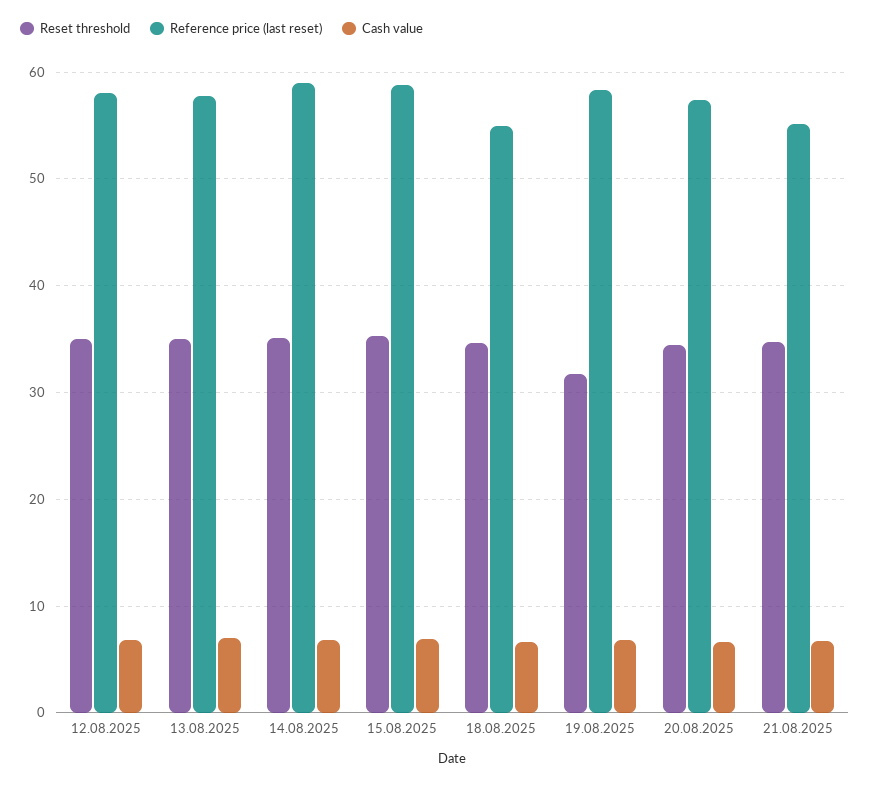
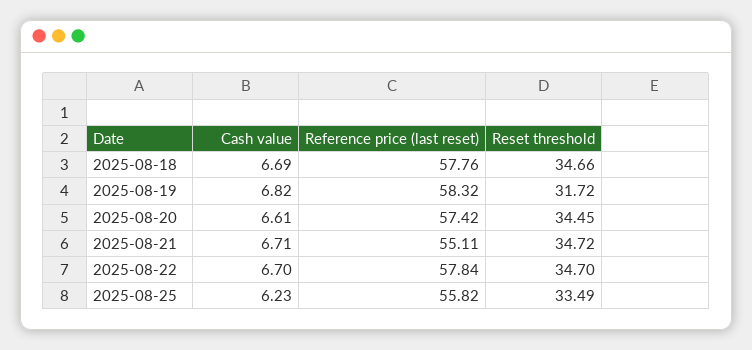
Reset threshold, 12.08.2025: 35 -> none
Reference price (last reset), 12.08.2025: 58 -> none
Cash value, 12.08.2025: 7 -> none
Reset threshold, 13.08.2025: 35 -> none
Reference price (last reset), 13.08.2025: 58 -> none
Cash value, 13.08.2025: 7 -> none
Reset threshold, 14.08.2025: 35 -> none
Reference price (last reset), 14.08.2025: 59 -> none
Cash value, 14.08.2025: 7 -> none
Reset threshold, 15.08.2025: 35 -> none
Reference price (last reset), 15.08.2025: 59 -> none
Cash value, 15.08.2025: 7 -> none
Reference price (last reset), 18.08.2025: 55 -> 57.76
Cash value, 2025-08-22: none -> 6.7
Reference price (last reset), 2025-08-22: none -> 57.84
Reset threshold, 2025-08-22: none -> 34.7
Cash value, 2025-08-25: none -> 6.23
Reference price (last reset), 2025-08-25: none -> 55.82
Reset threshold, 2025-08-25: none -> 33.49

